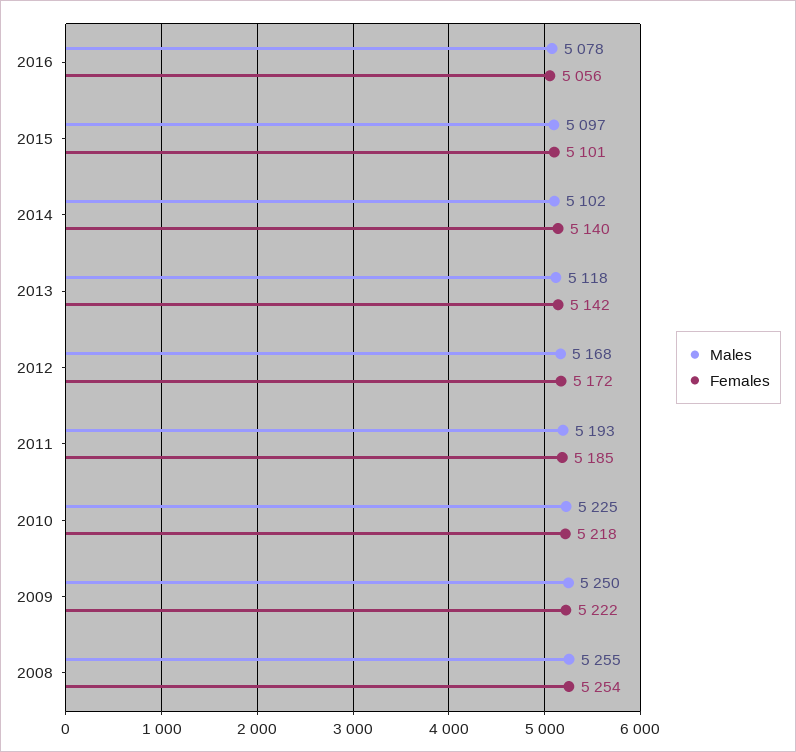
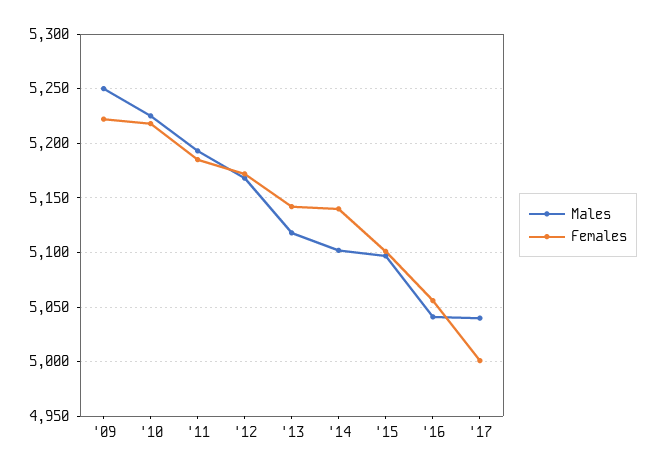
Males, 2016: 5078 -> 5040
Males, 2008: 5255 -> none
Females, 2008: 5254 -> none
Males, '17: none -> 5040
Females, '17: none -> 5000

